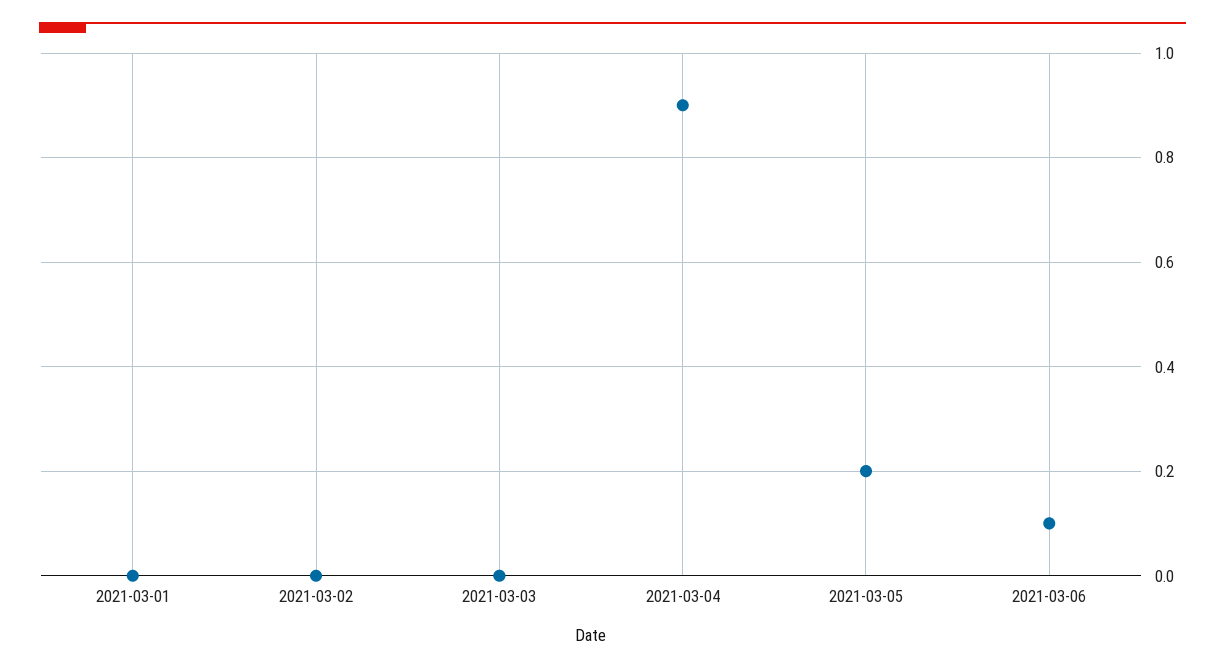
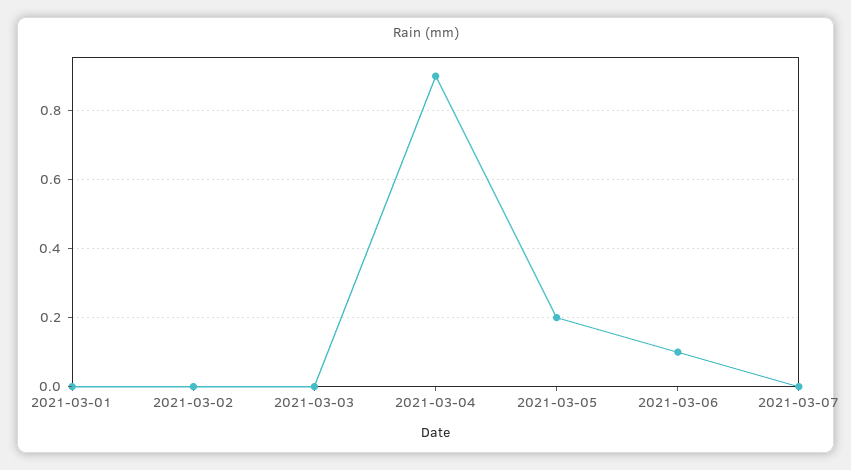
2021-03-07: none -> 0

